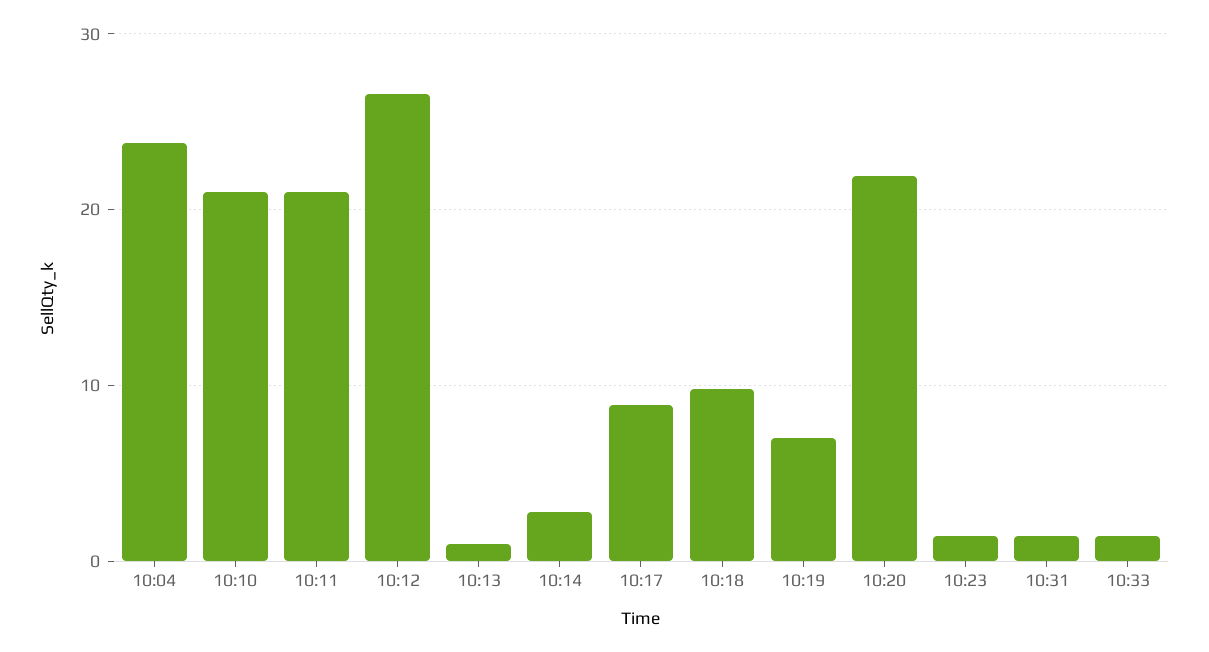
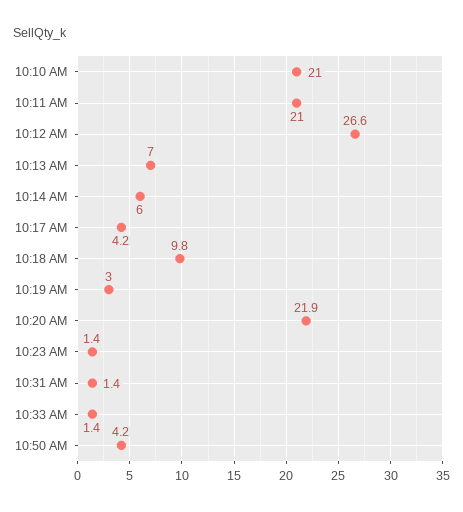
10:04: 24 -> none
10:13: 1 -> 7
10:14: 3 -> 6
10:17: 9 -> 4.2
10:19: 7 -> 3
10:50 AM: none -> 4.2

